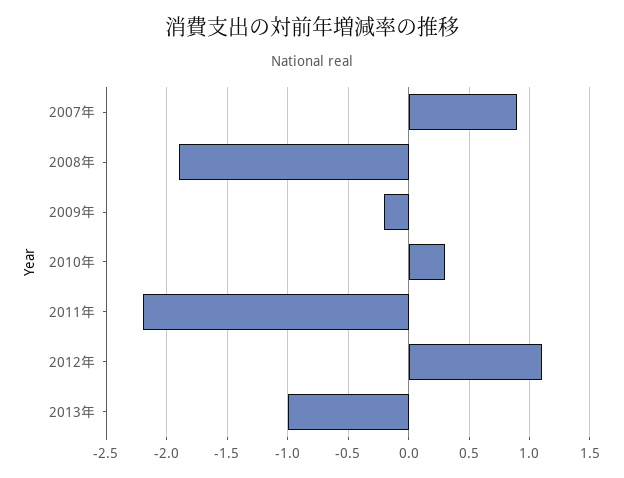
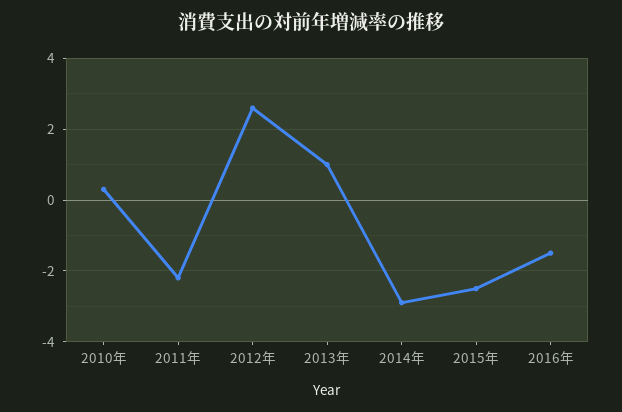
2007年: 0.9 -> none
2008年: -1.9 -> none
2009年: -0.2 -> none
2012年: 1.1 -> 2.5
2013年: -1 -> 1
2014年: none -> -3
2015年: none -> -2.5
2016年: none -> -1.5

